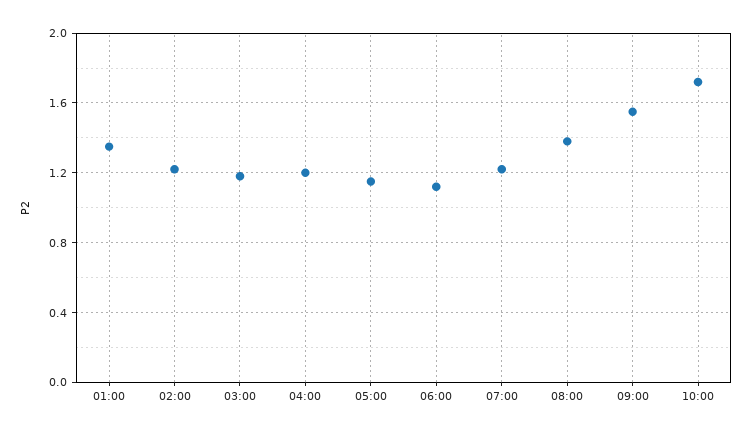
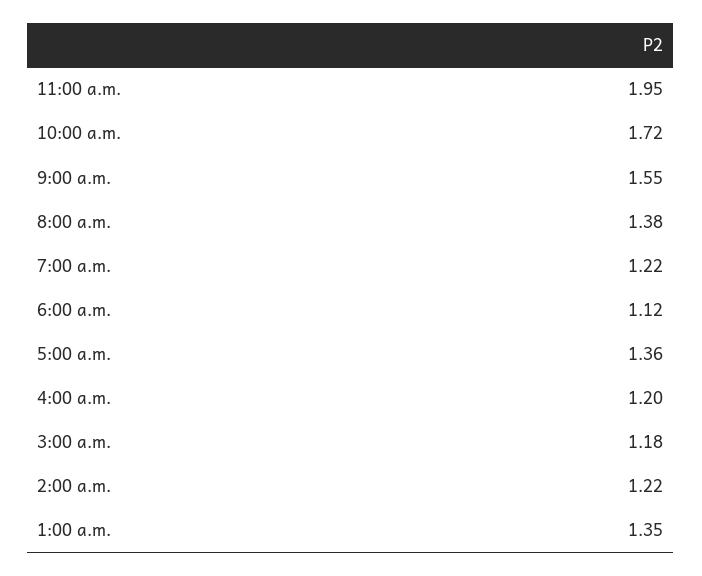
05:00: 1.15 -> 1.36
11:00 a.m.: none -> 1.95

